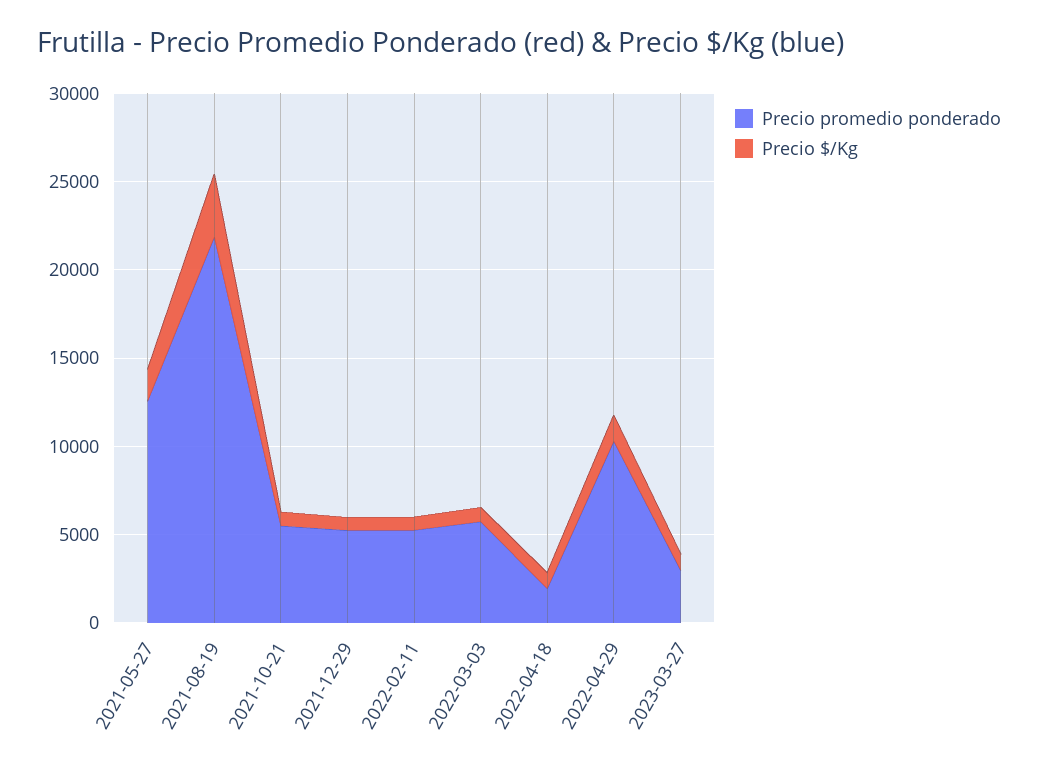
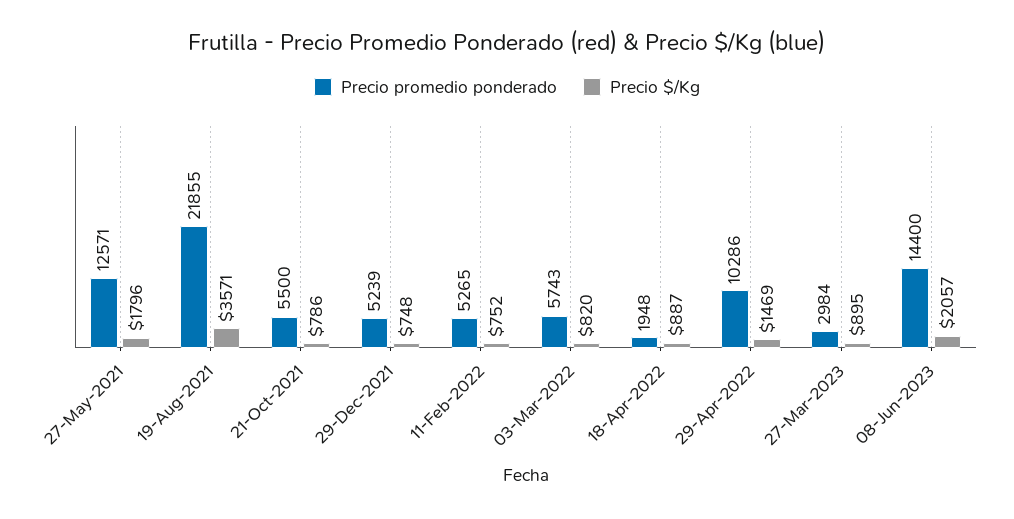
Precio promedio ponderado, 08-Jun-2023: none -> 14400
Precio $/Kg, 08-Jun-2023: none -> 2057

